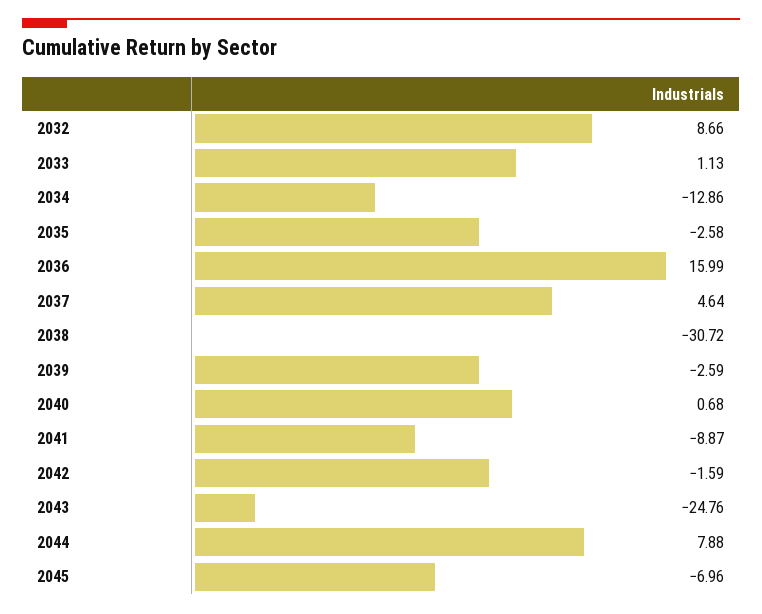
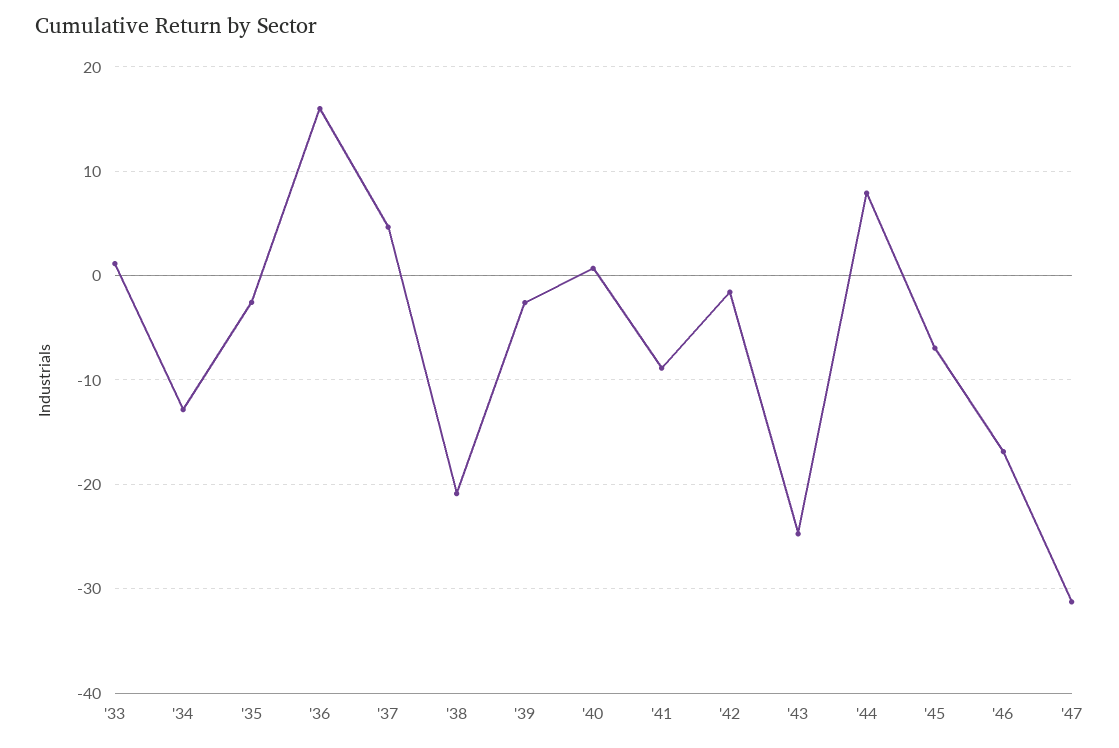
2032: 8.66 -> none
2038: -30.72 -> -21
'46: none -> -17
'47: none -> -31

